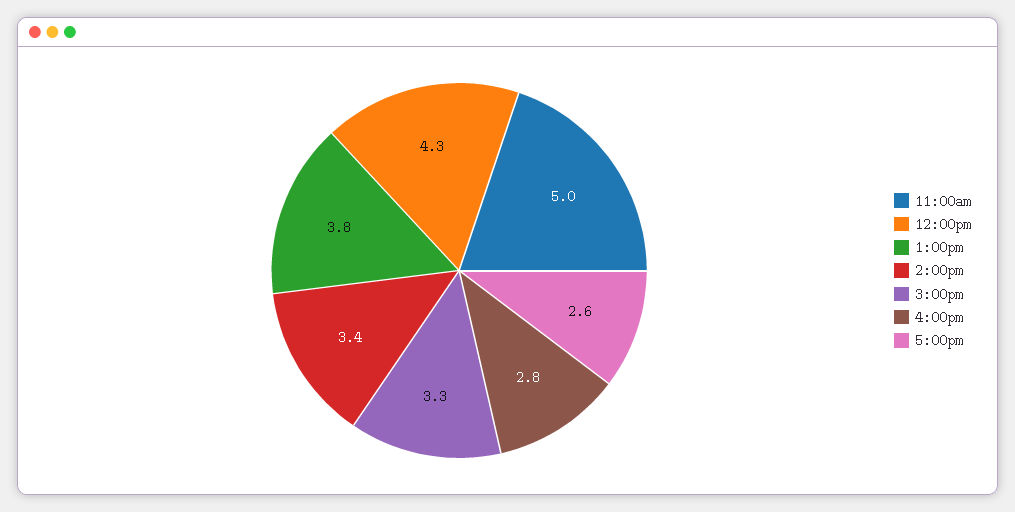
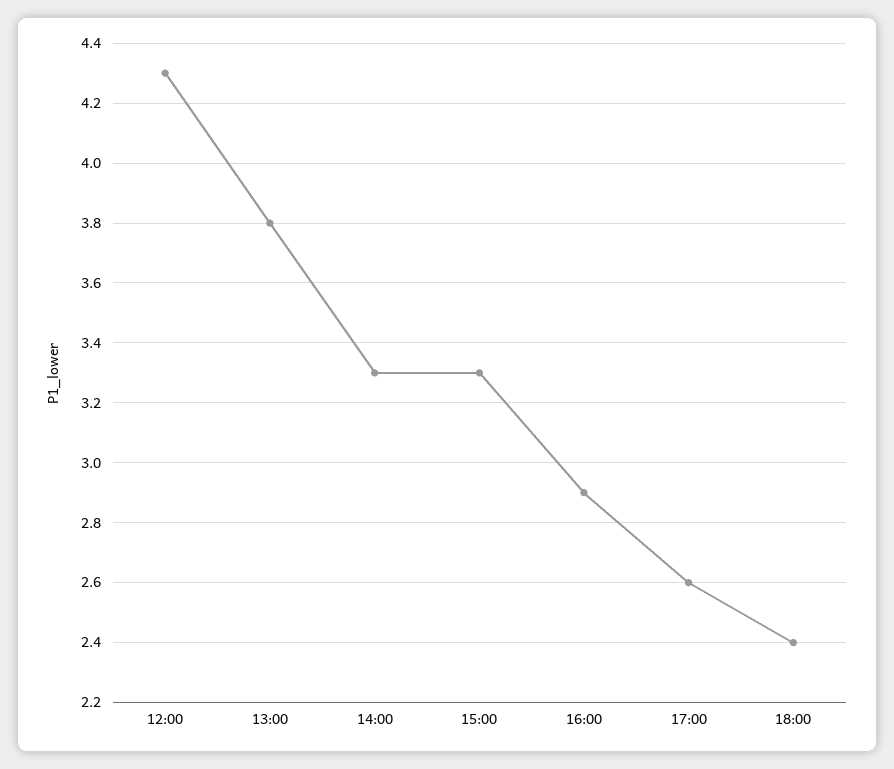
11:00am: 5 -> none
2:00pm: 3.4 -> 3.3
4:00pm: 2.8 -> 2.9
18:00: none -> 2.4

